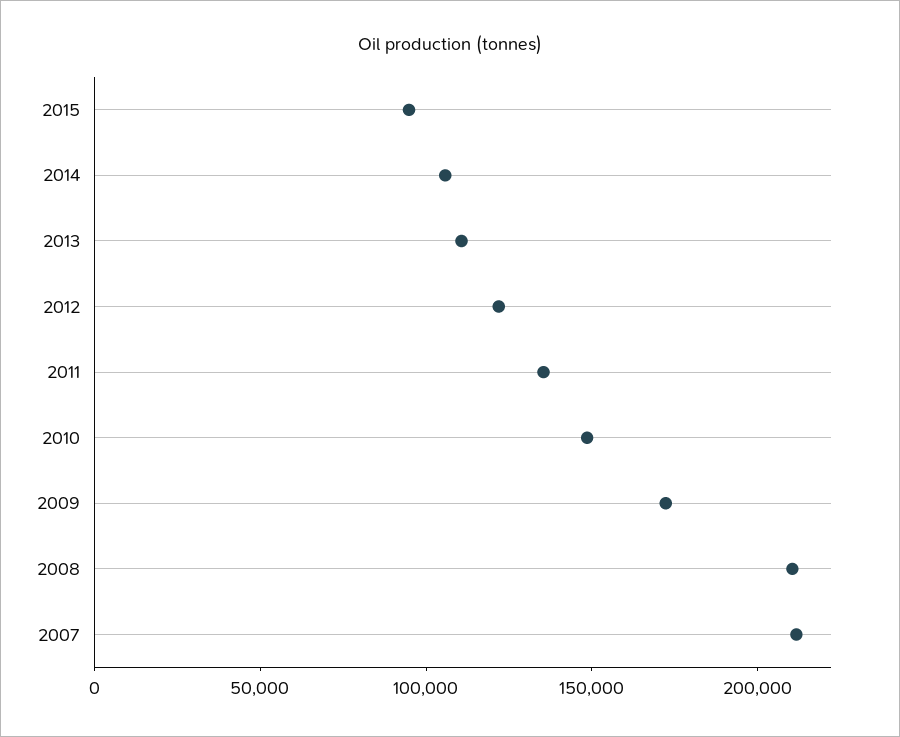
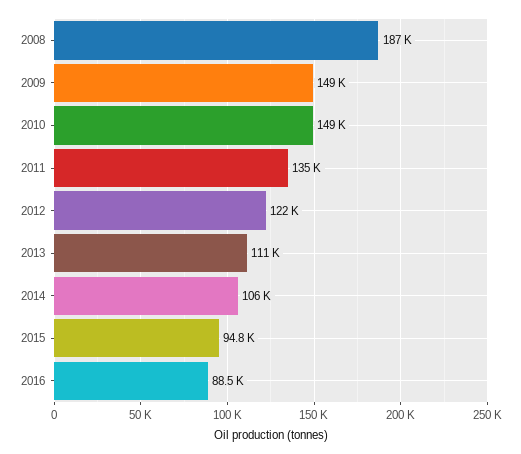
2009: 170000 -> 149000
2008: 210000 -> 187000
2007: 210000 -> none
2016: none -> 88500

